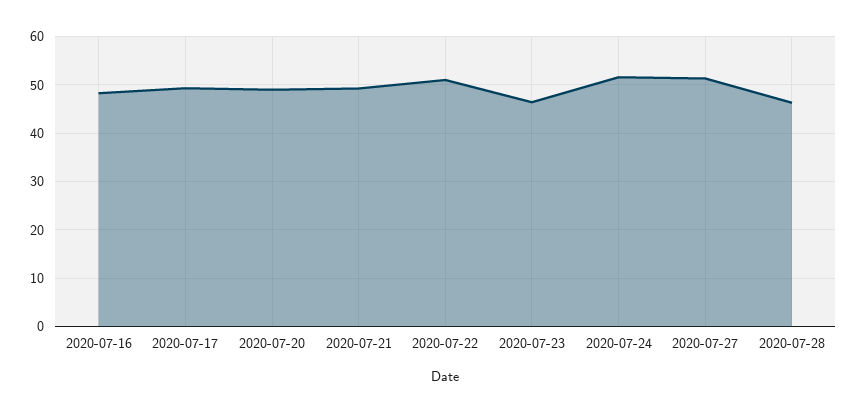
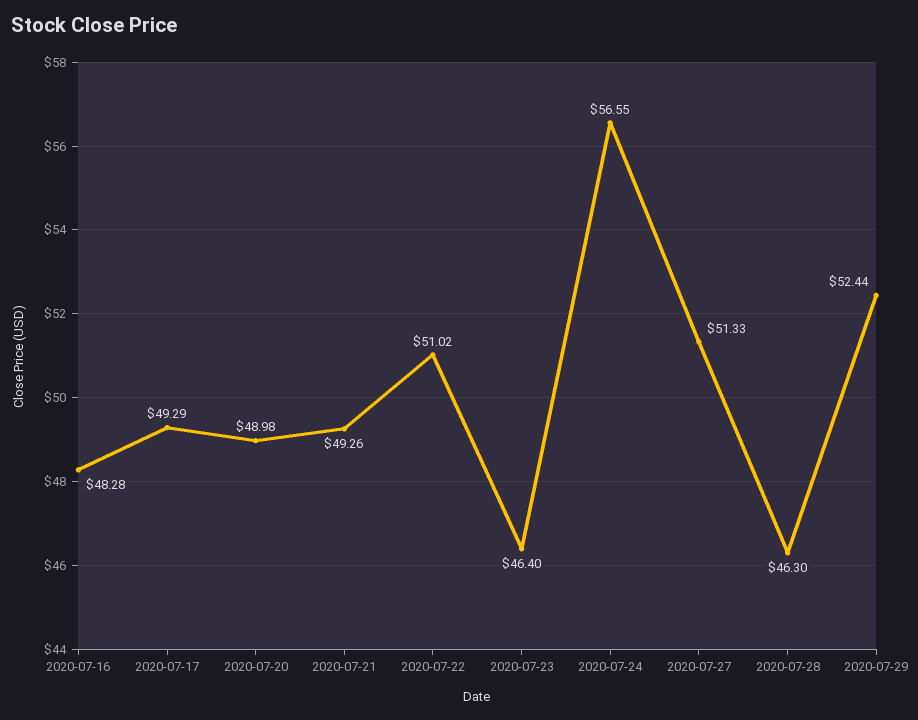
2020-07-24: 52 -> 56.55
2020-07-29: none -> 52.44

